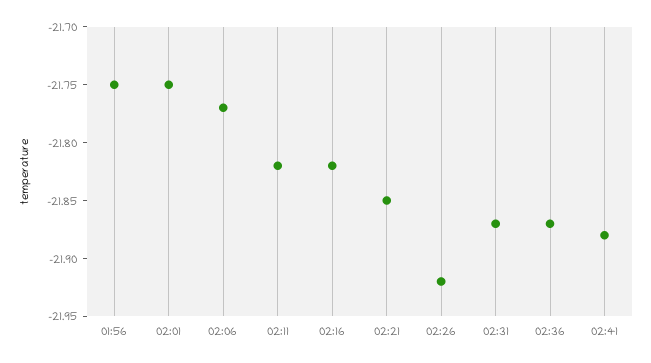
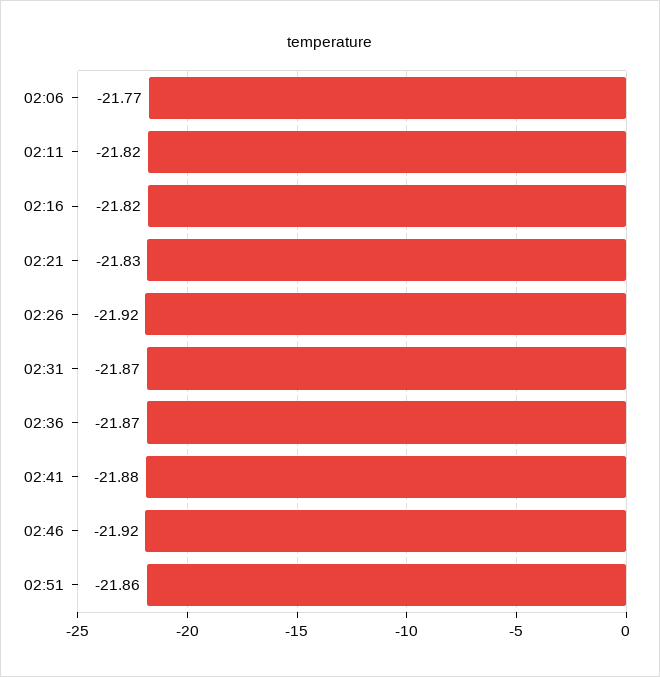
01:56: -21.75 -> none
02:01: -21.75 -> none
02:21: -21.85 -> -21.83
02:46: none -> -21.92
02:51: none -> -21.86

